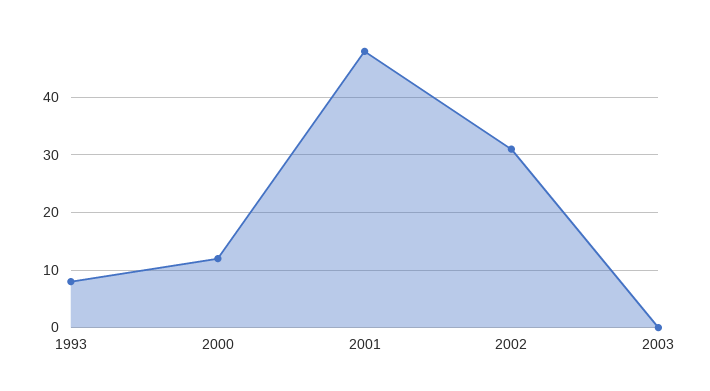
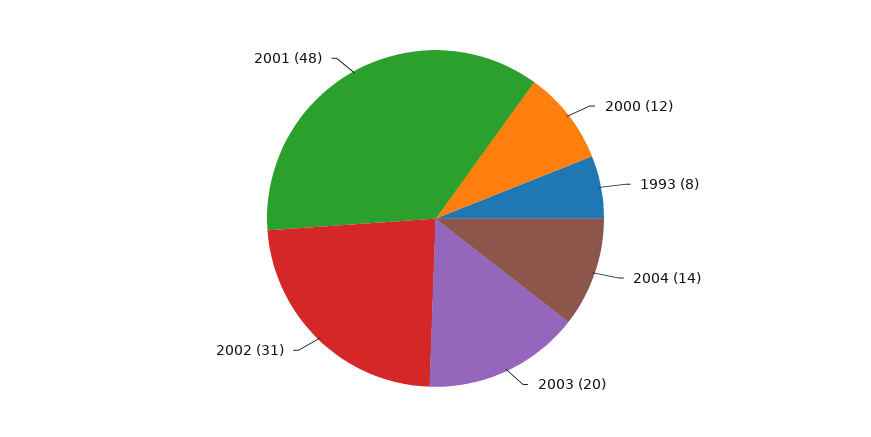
2003: 0 -> 20
2004: none -> 14

